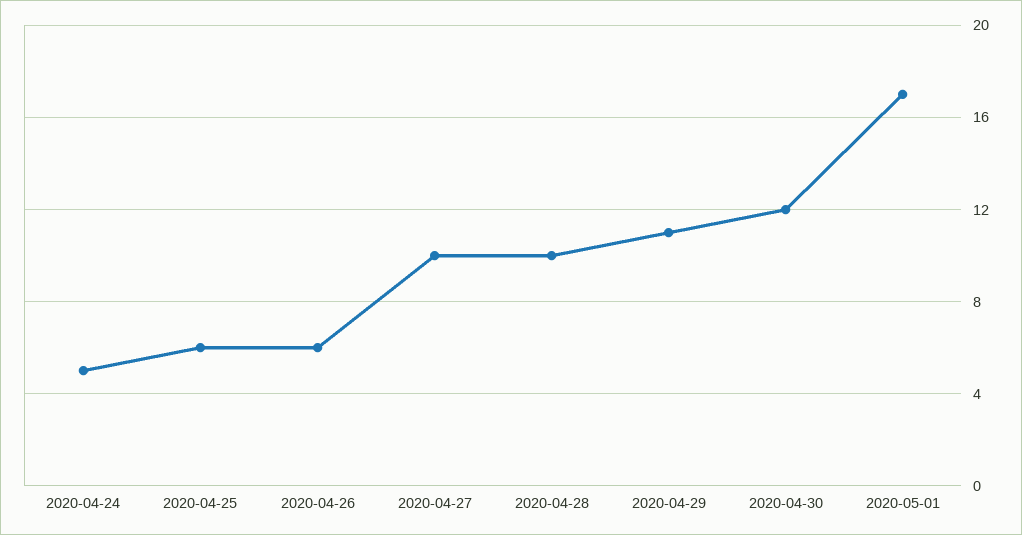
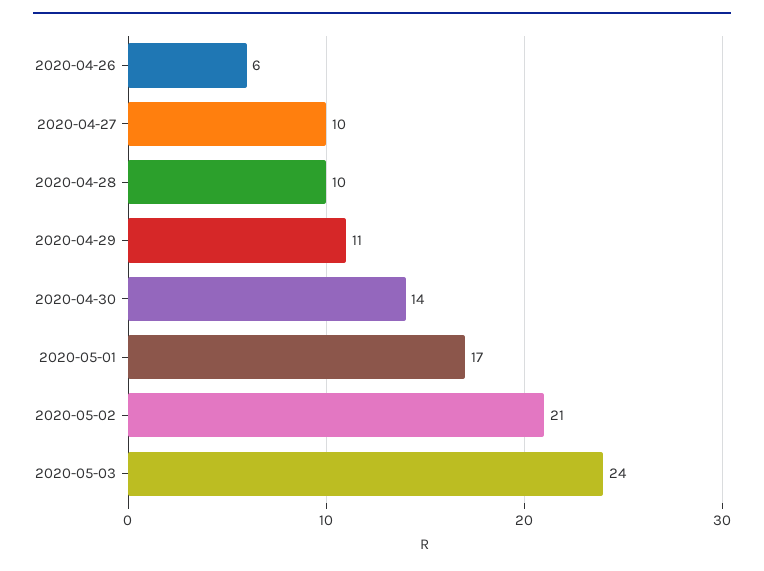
2020-04-24: 5 -> none
2020-04-25: 6 -> none
2020-04-30: 12 -> 14
2020-05-02: none -> 21
2020-05-03: none -> 24

